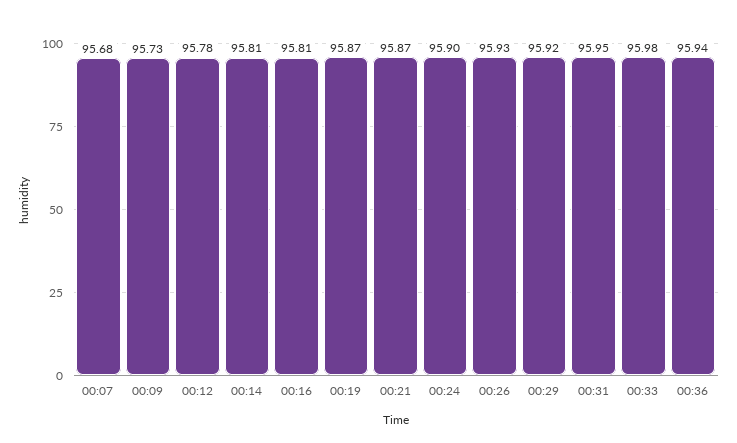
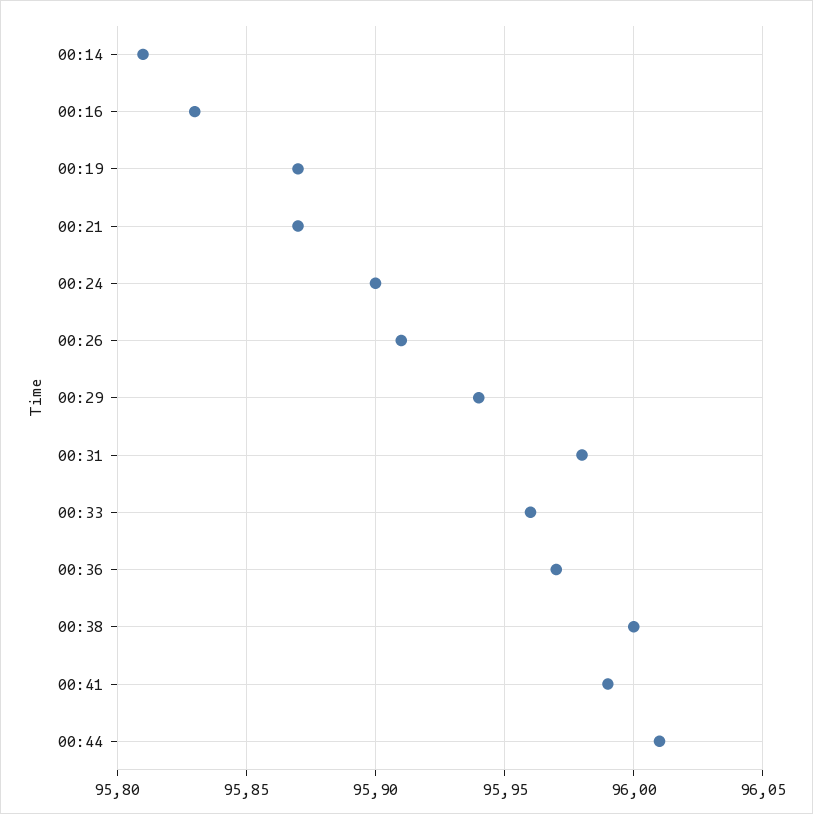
00:07: 95.68 -> none
00:09: 95.73 -> none
00:12: 95.78 -> none
00:16: 95.81 -> 95.83
00:26: 95.93 -> 95.91
00:29: 95.92 -> 95.94
00:31: 95.95 -> 95.98
00:33: 95.98 -> 95.96
00:36: 95.94 -> 95.97
00:38: none -> 96
00:41: none -> 95.99
00:44: none -> 96.01

